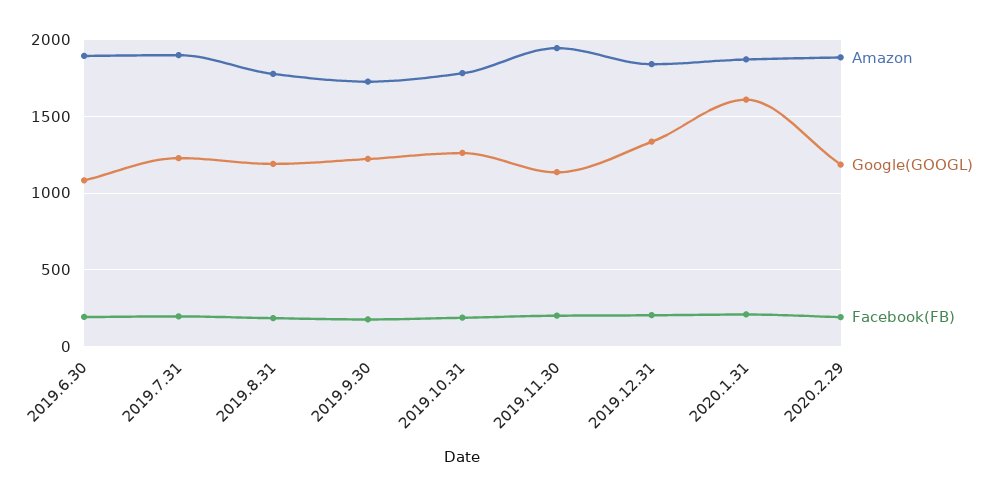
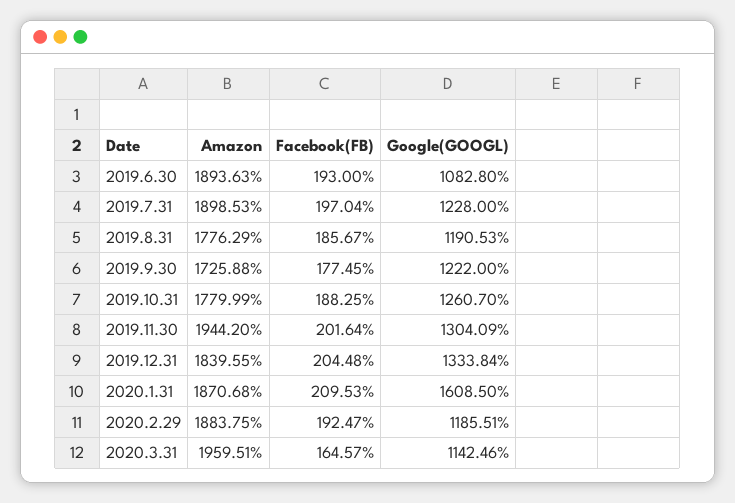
Google(GOOGL), 2019.11.30: 1150 -> 1304.09
Amazon, 2020.3.31: none -> 1959.51
Facebook(FB), 2020.3.31: none -> 164.57
Google(GOOGL), 2020.3.31: none -> 1142.46

